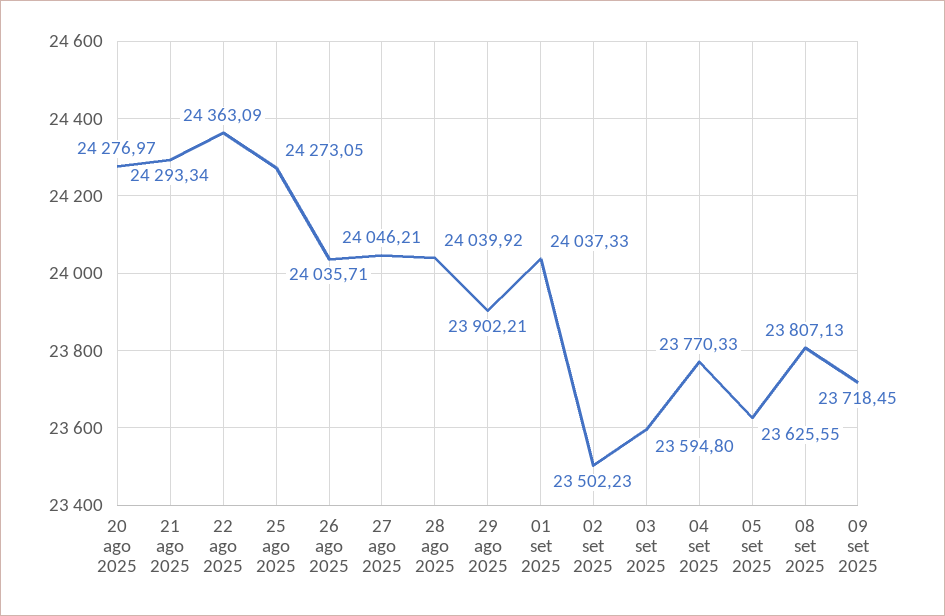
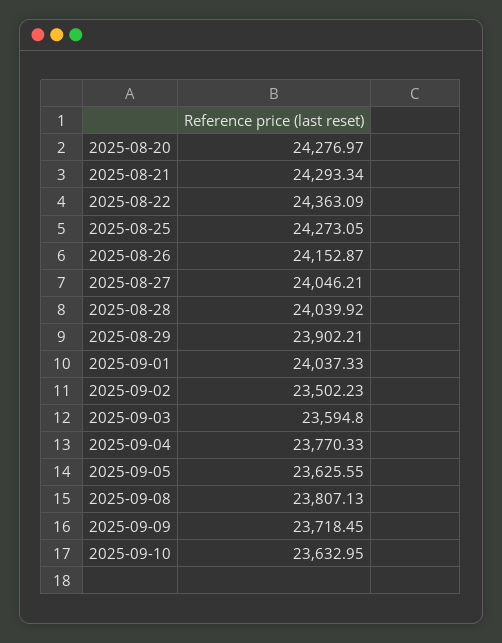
26 ago 2025: 24035.71 -> 24152.87
2025-09-10: none -> 23632.95

